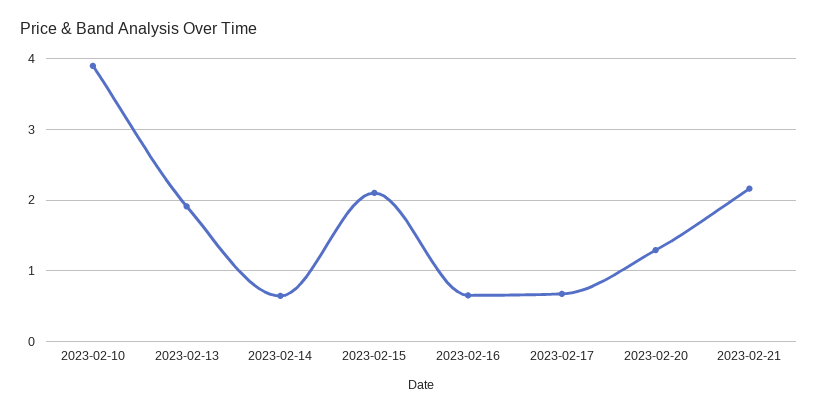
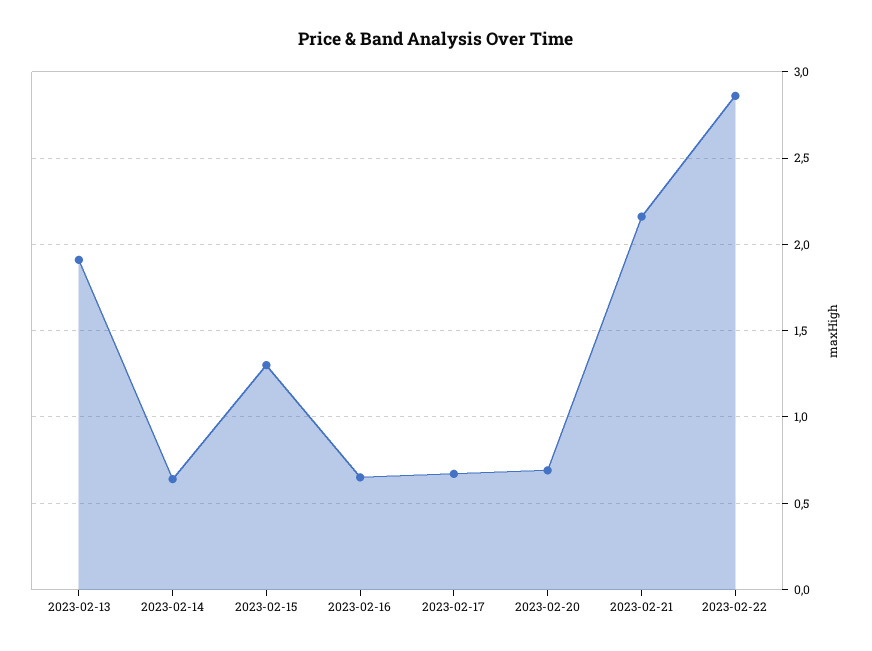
2023-02-10: 3.9 -> none
2023-02-15: 2.1 -> 1.3
2023-02-20: 1.3 -> 0.7
2023-02-22: none -> 2.85

